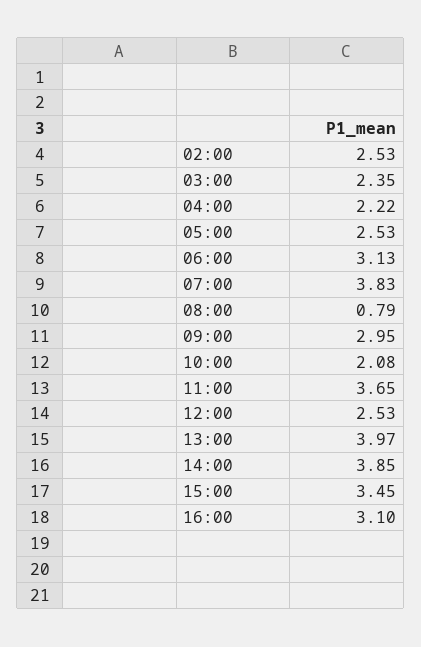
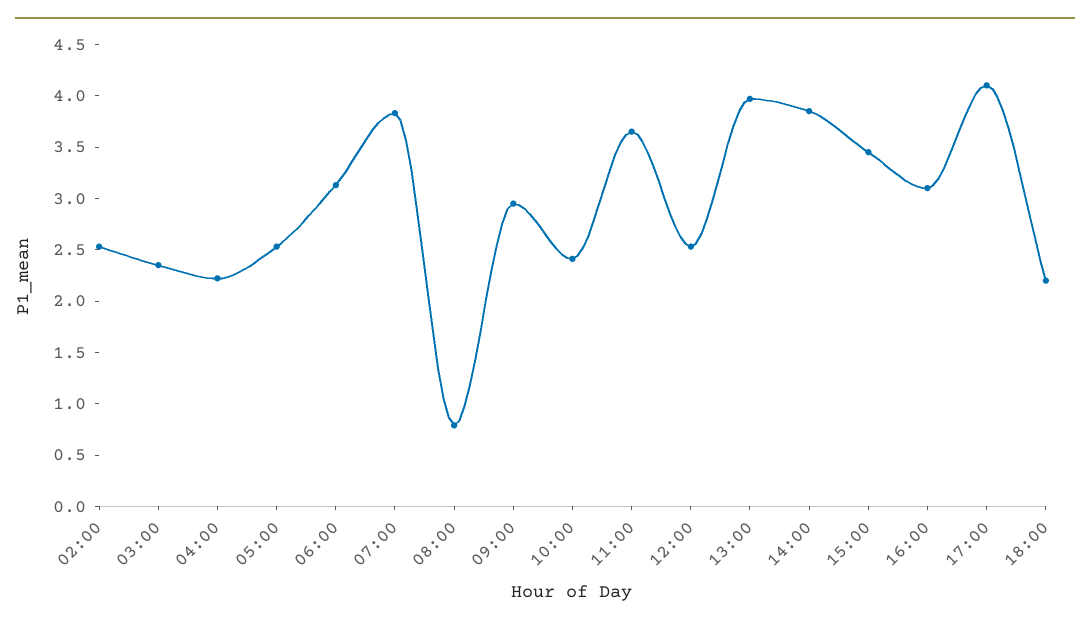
10:00: 2.08 -> 2.4
17:00: none -> 4.1
18:00: none -> 2.2

